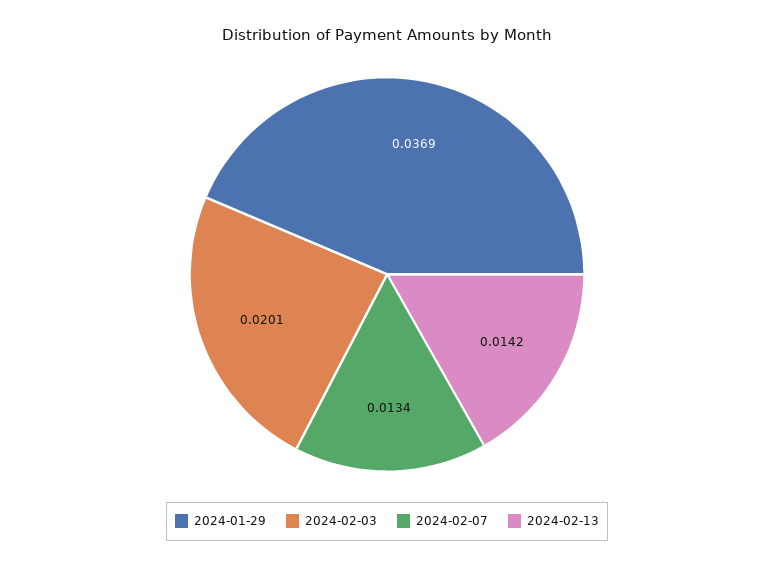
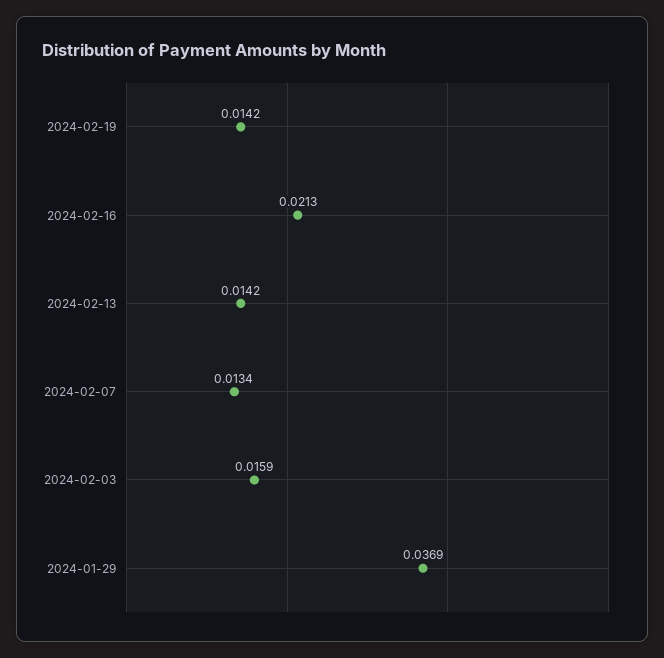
2024-02-03: 0.0201 -> 0.0159
2024-02-19: none -> 0.0142
2024-02-16: none -> 0.0213

